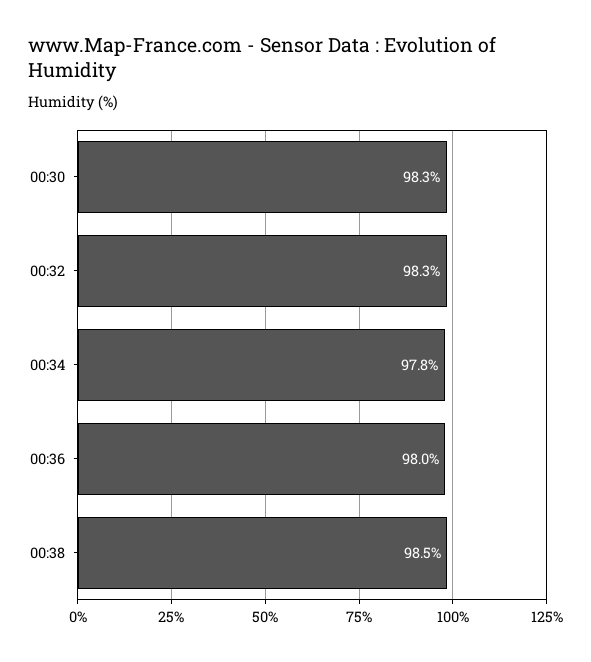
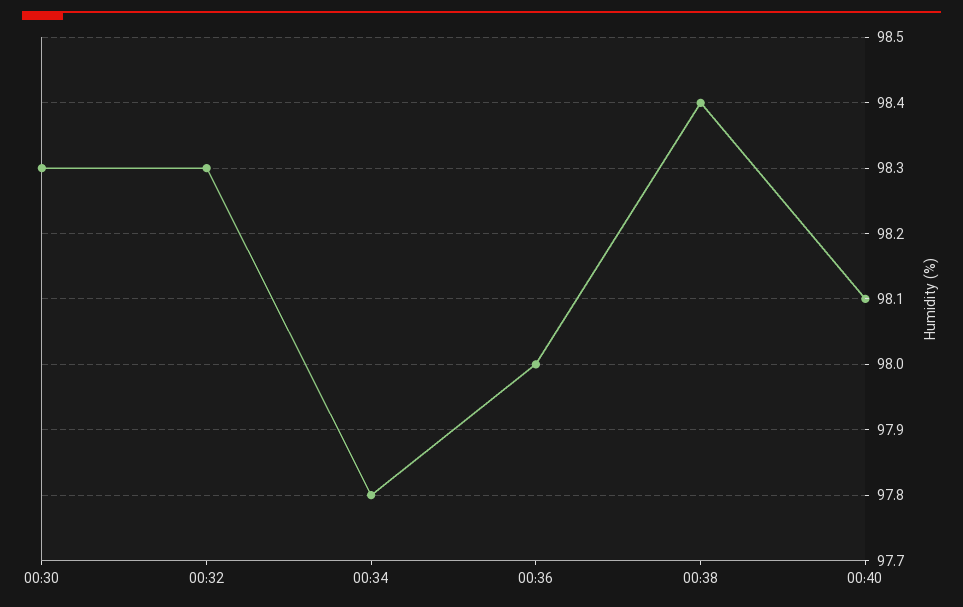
00:38: 98.5 -> 98.4
00:40: none -> 98.1

